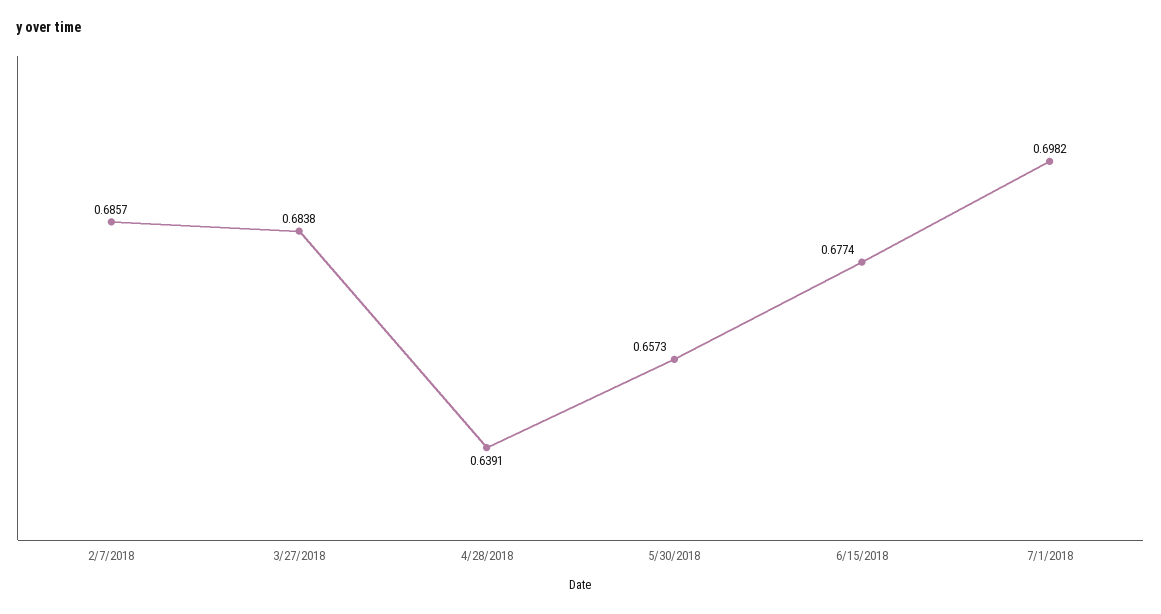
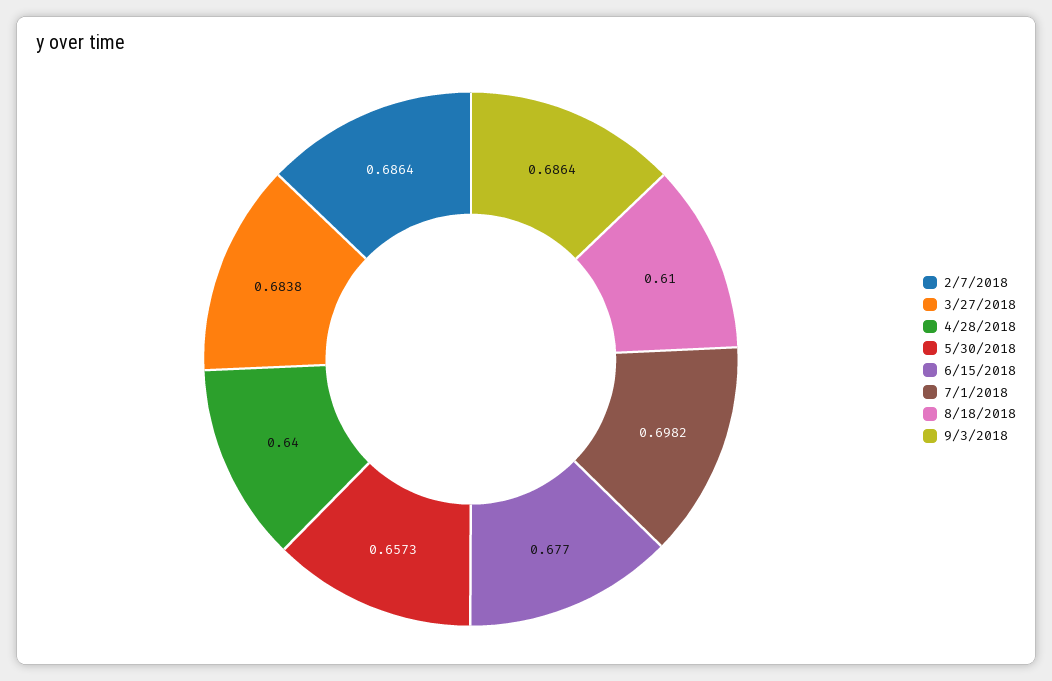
2/7/2018: 0.6857 -> 0.6864
4/28/2018: 0.6391 -> 0.64
6/15/2018: 0.6774 -> 0.677
8/18/2018: none -> 0.61
9/3/2018: none -> 0.6864

